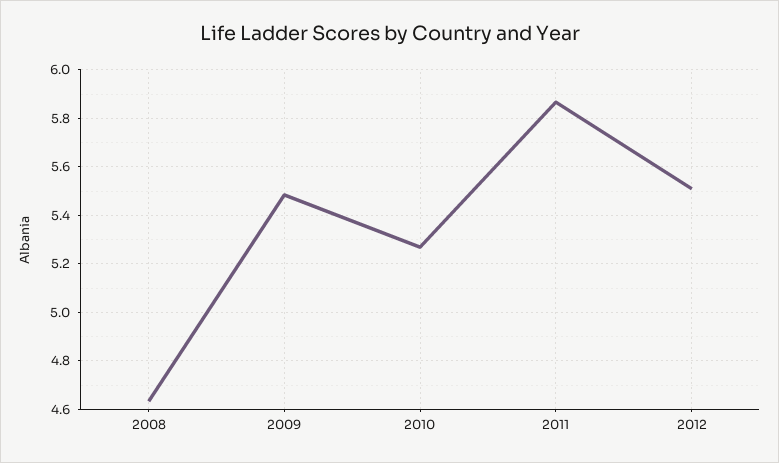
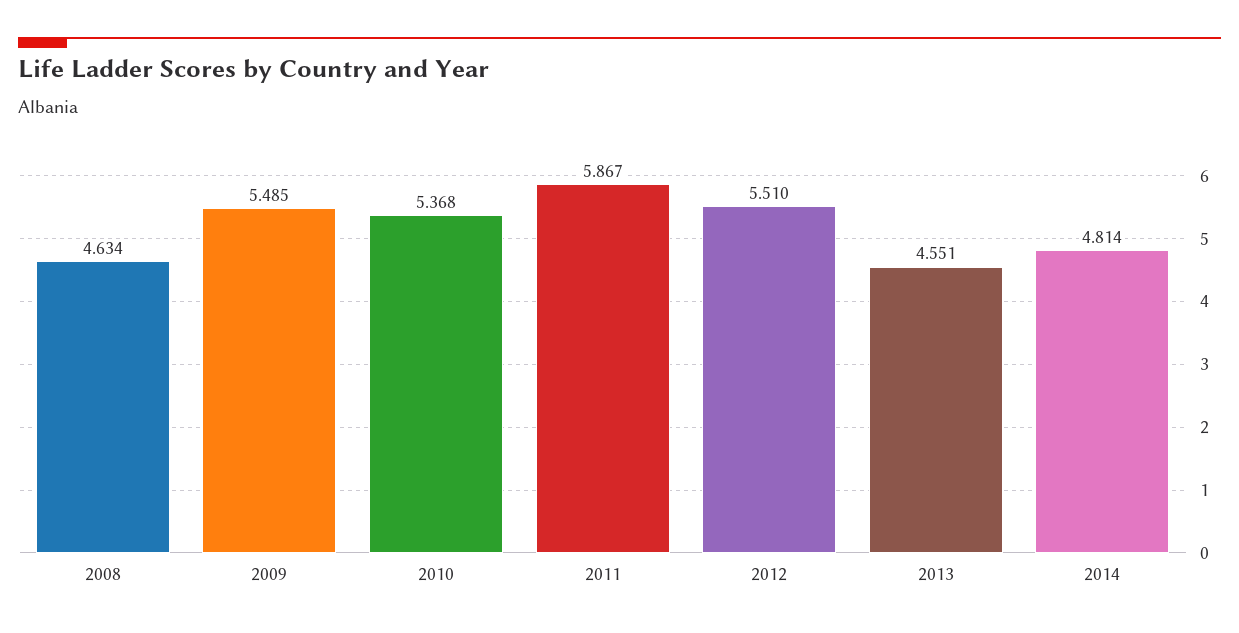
2010: 5.275 -> 5.368
2013: none -> 4.551
2014: none -> 4.814

